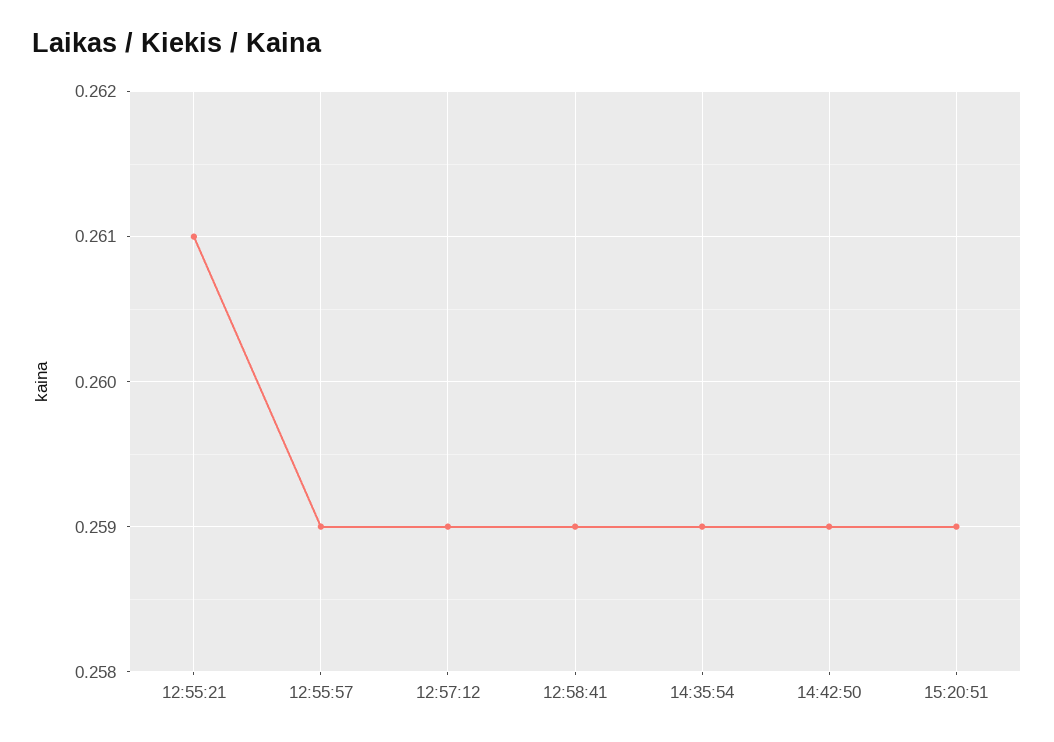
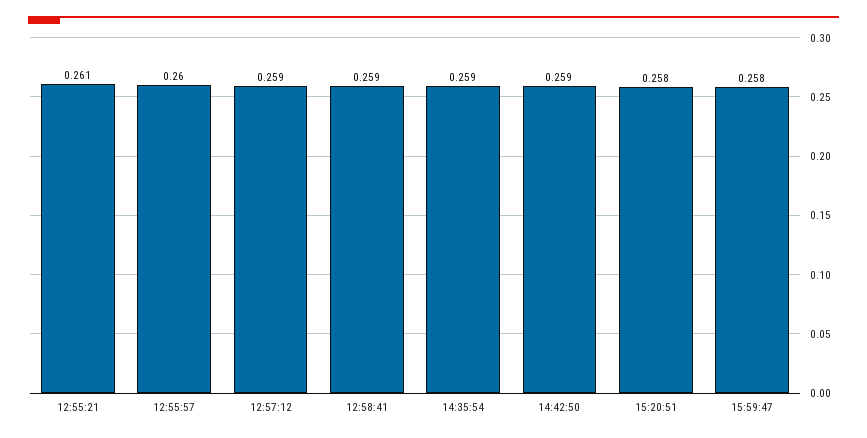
12:55:57: 0.259 -> 0.26
15:20:51: 0.259 -> 0.258
15:59:47: none -> 0.258

